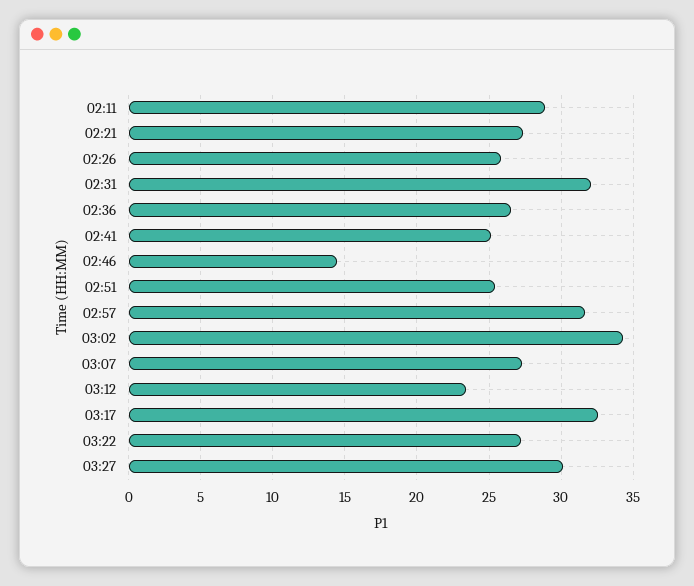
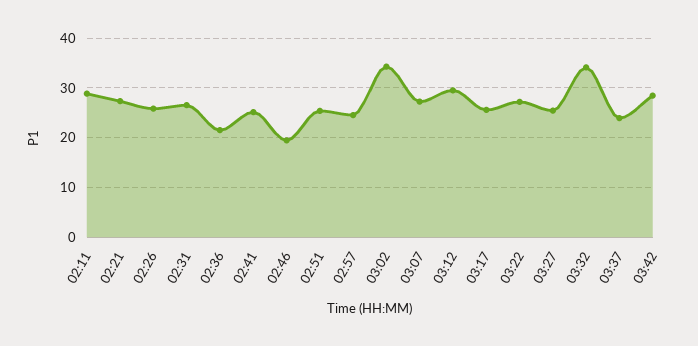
02:31: 32 -> 26
02:36: 26.5 -> 22
02:46: 14.5 -> 20
02:57: 31.5 -> 24
03:12: 23.5 -> 30
03:17: 32.5 -> 26
03:27: 30 -> 26
03:32: none -> 34
03:37: none -> 24
03:42: none -> 28

